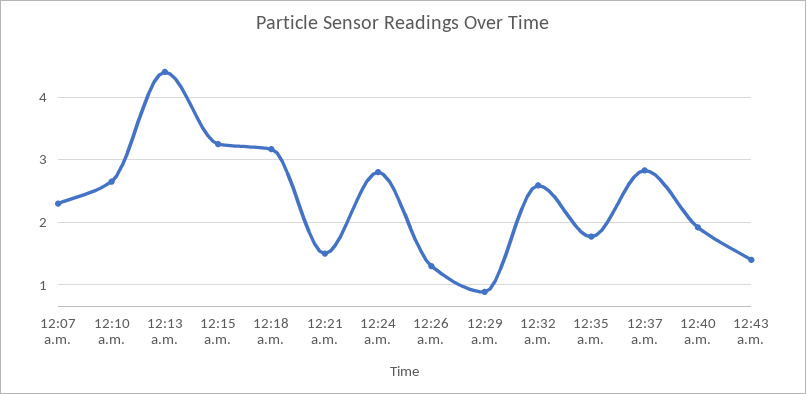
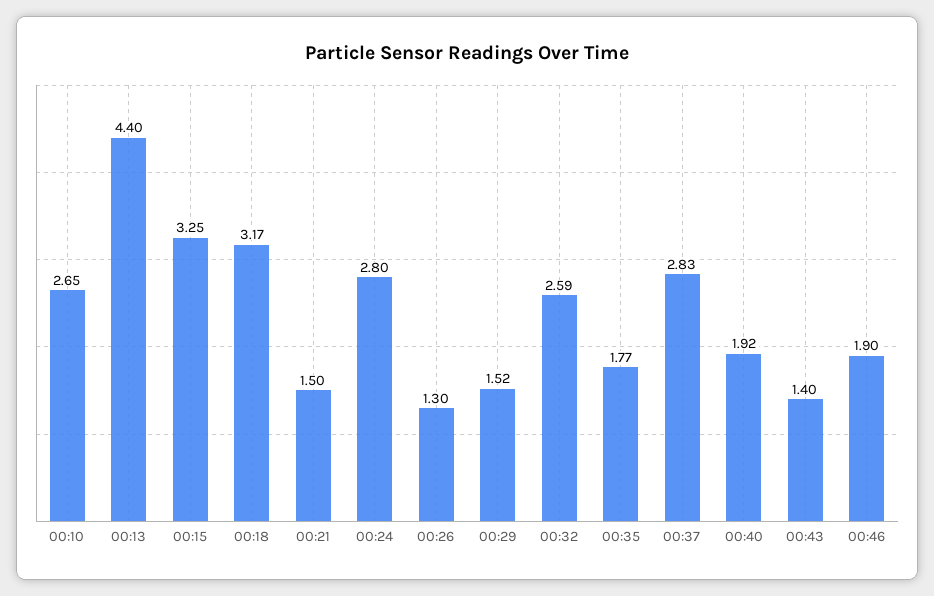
12:07 a.m.: 2.3 -> none
12:29 a.m.: 0.9 -> 1.52
00:46: none -> 1.9

